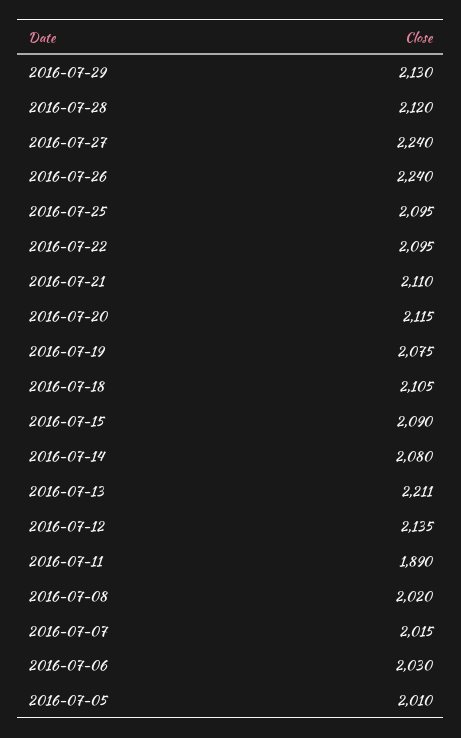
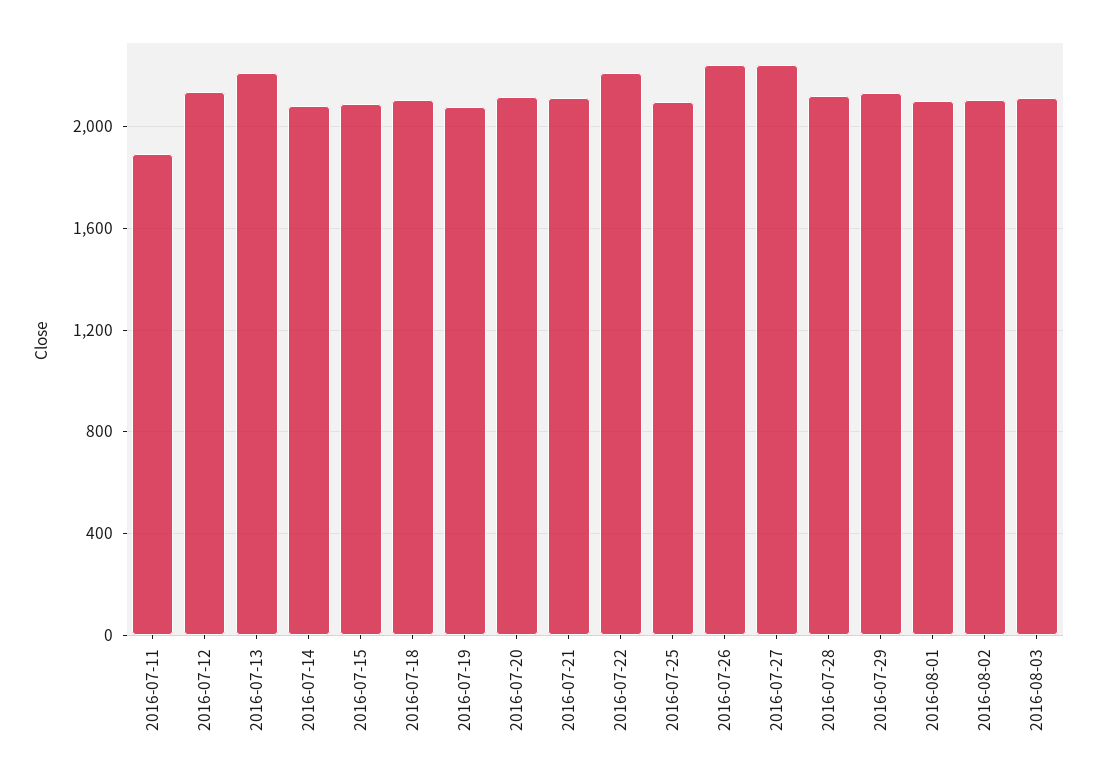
2016-07-22: 2095 -> 2200
2016-07-08: 2020 -> none
2016-07-07: 2015 -> none
2016-07-06: 2030 -> none
2016-07-05: 2010 -> none
2016-08-01: none -> 2100
2016-08-02: none -> 2100
2016-08-03: none -> 2100

